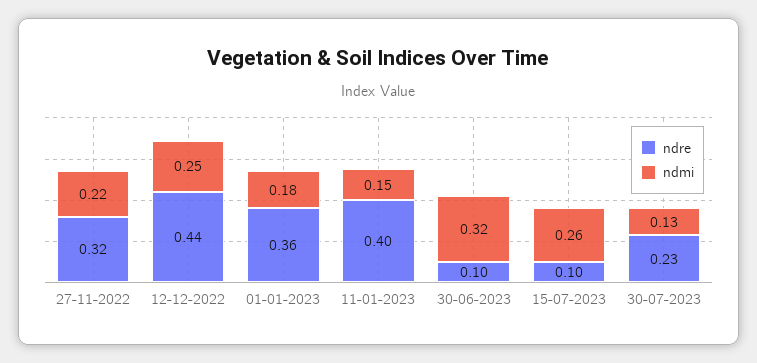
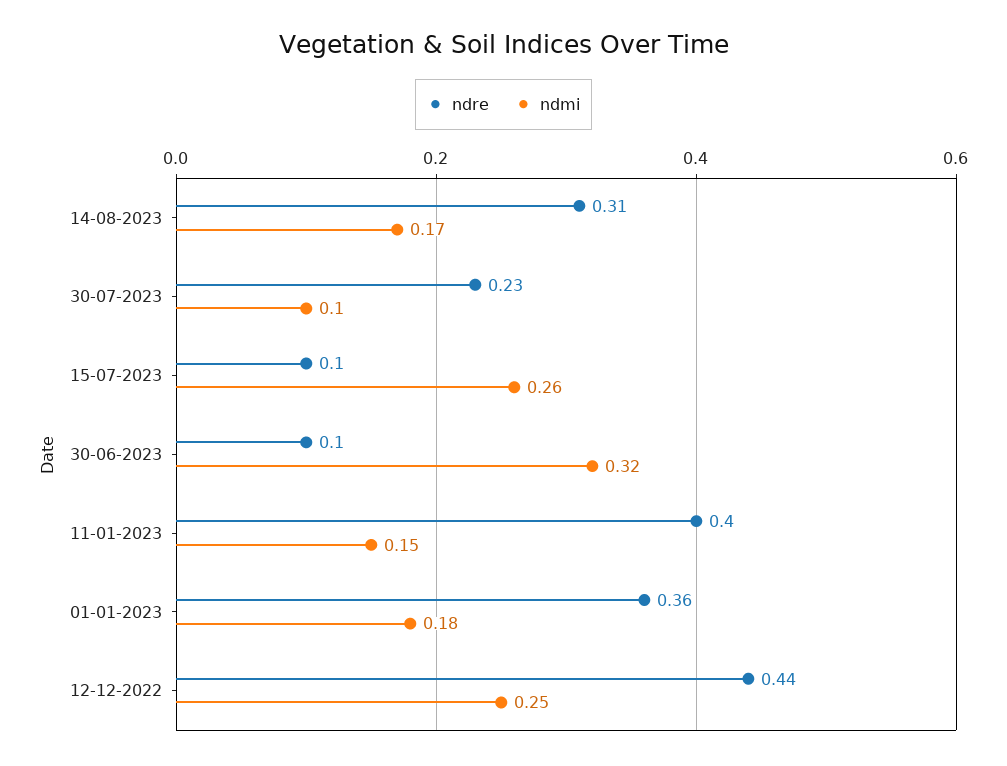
ndre, 27-11-2022: 0.32 -> none
ndmi, 27-11-2022: 0.22 -> none
ndmi, 30-07-2023: 0.13 -> 0.1
ndre, 14-08-2023: none -> 0.31
ndmi, 14-08-2023: none -> 0.17

